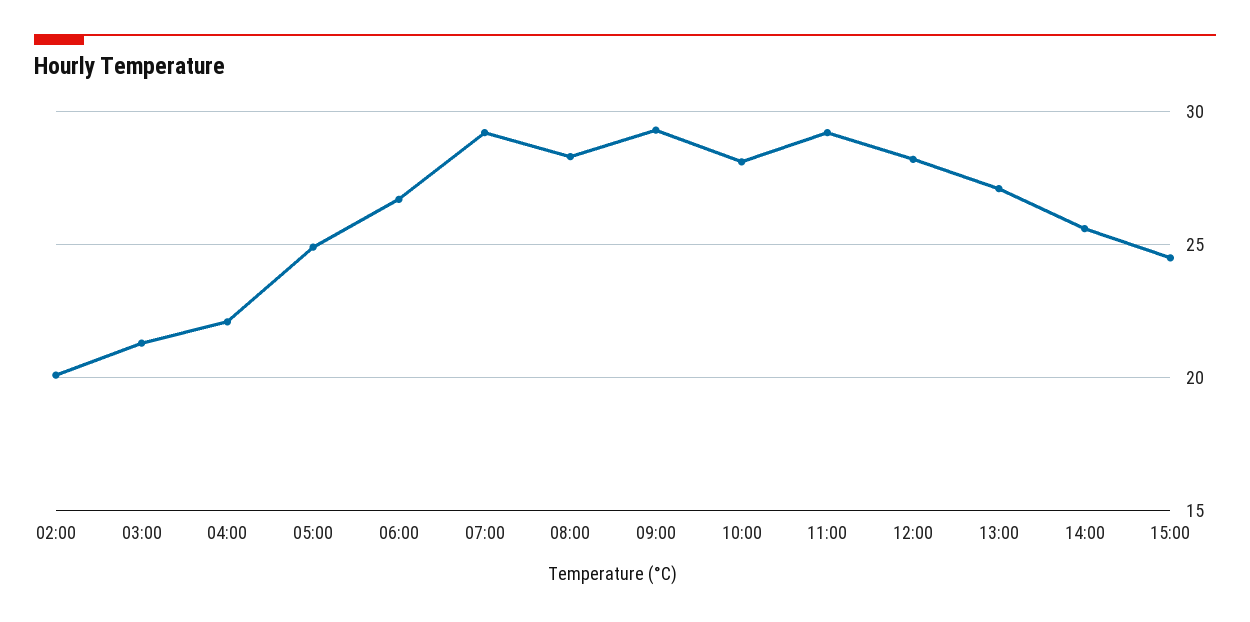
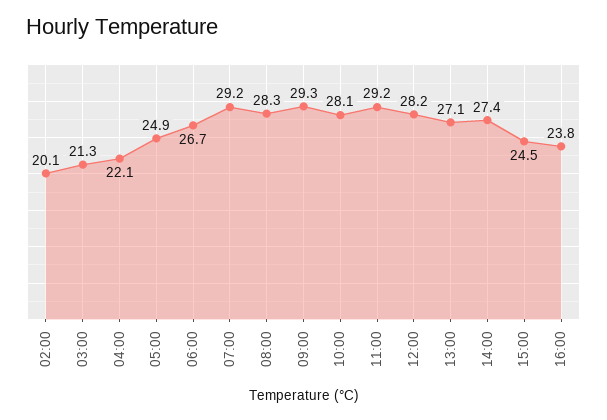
14:00: 25.5 -> 27.4
16:00: none -> 23.8

